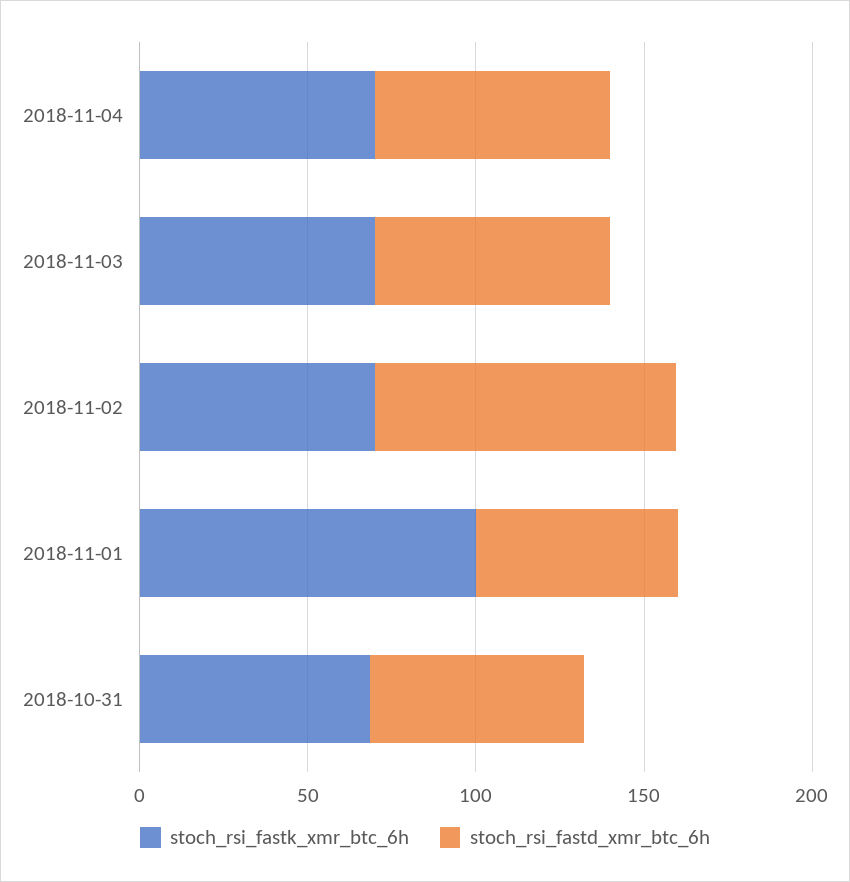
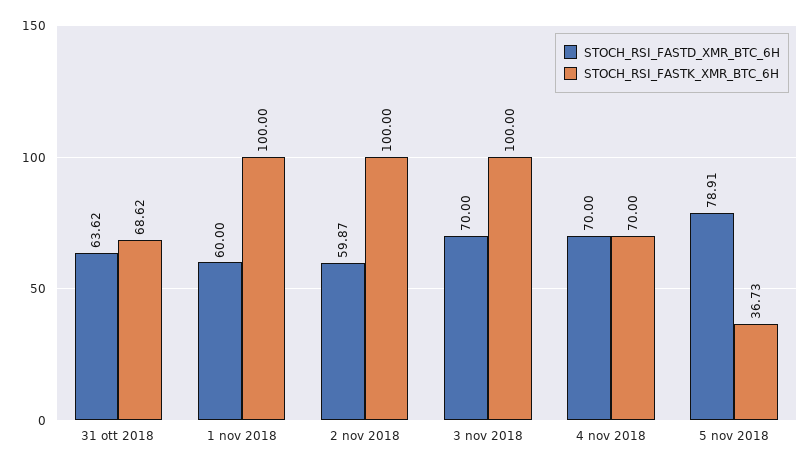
stoch_rsi_fastk_xmr_btc_6h, 2018-11-03: 70 -> 100
stoch_rsi_fastk_xmr_btc_6h, 2018-11-02: 70 -> 100
stoch_rsi_fastd_xmr_btc_6h, 2018-11-02: 90 -> 59.87
stoch_rsi_fastd_xmr_btc_6h, 5 nov 2018: none -> 78.91
stoch_rsi_fastk_xmr_btc_6h, 5 nov 2018: none -> 36.73

